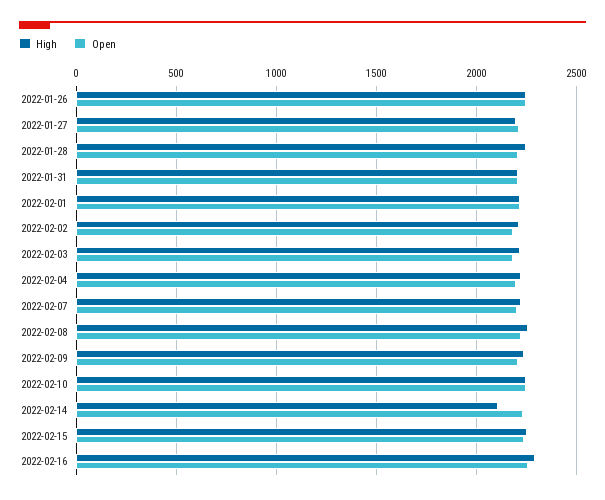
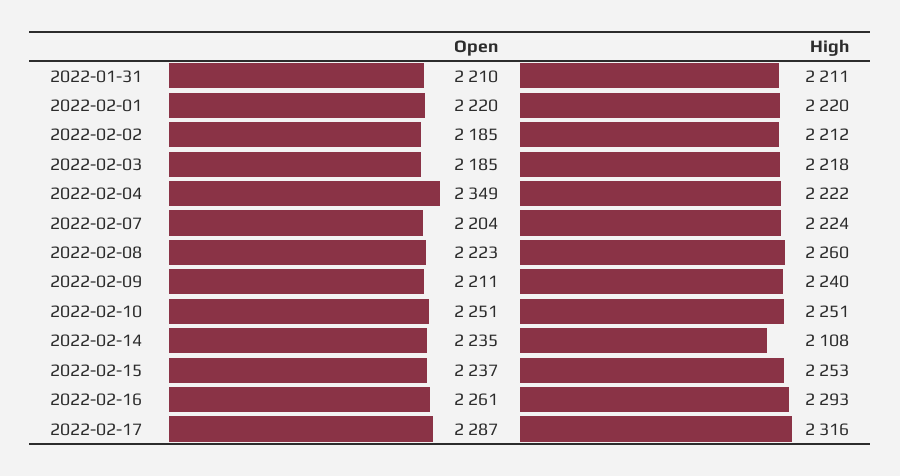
High, 2022-01-26: 2250 -> none
Open, 2022-01-26: 2250 -> none
High, 2022-01-27: 2200 -> none
Open, 2022-01-27: 2200 -> none
High, 2022-01-28: 2250 -> none
Open, 2022-01-28: 2200 -> none
Open, 2022-02-04: 2200 -> 2349
Open, 2022-02-17: none -> 2287
High, 2022-02-17: none -> 2316

